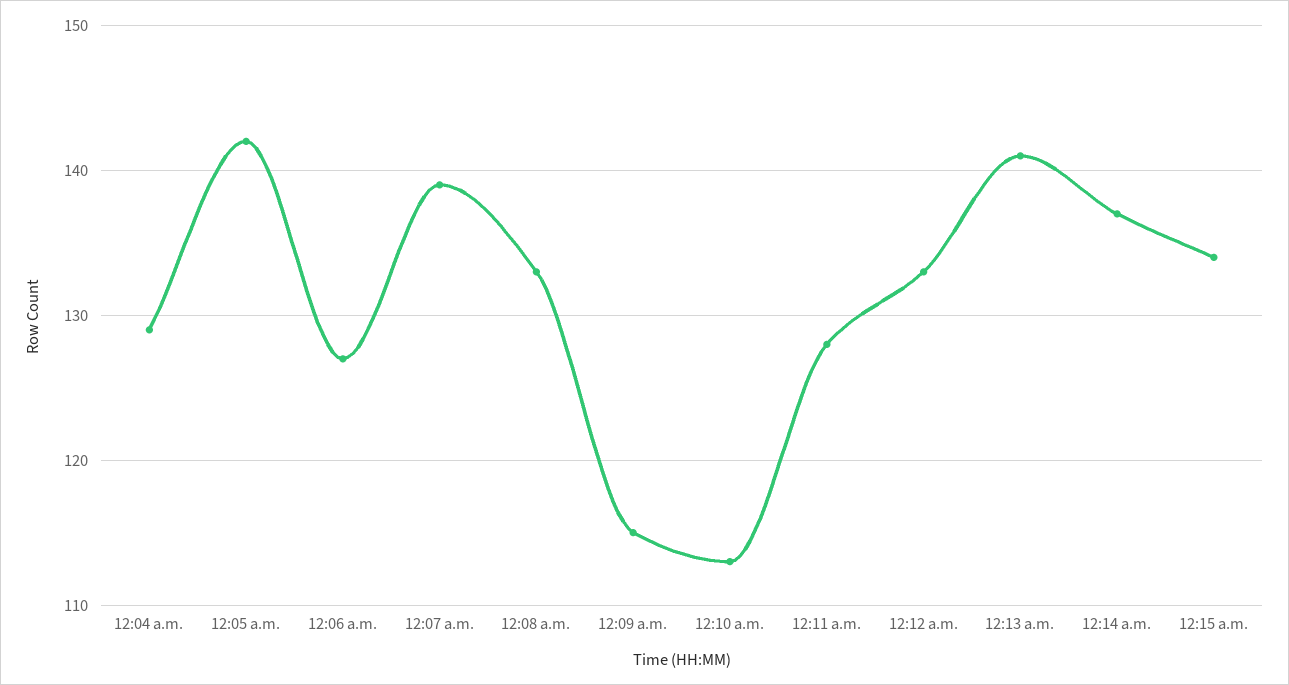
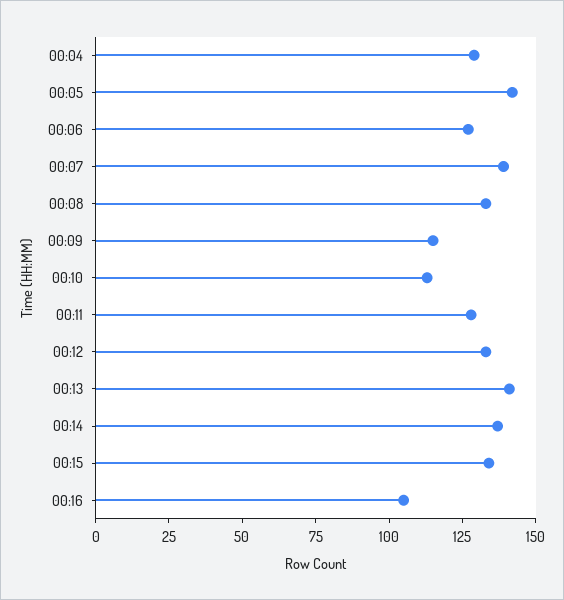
00:16: none -> 105

